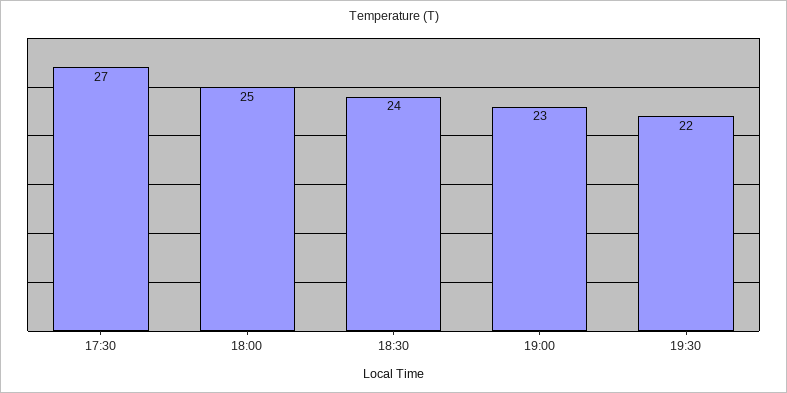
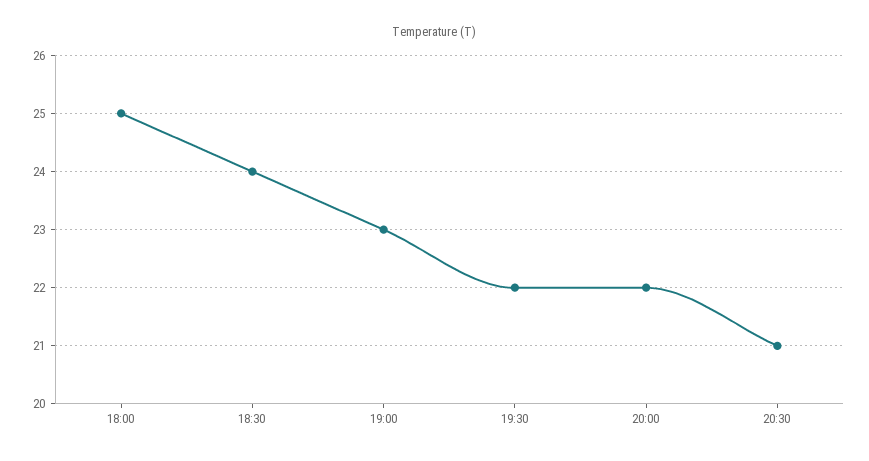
17:30: 27 -> none
20:00: none -> 22
20:30: none -> 21

